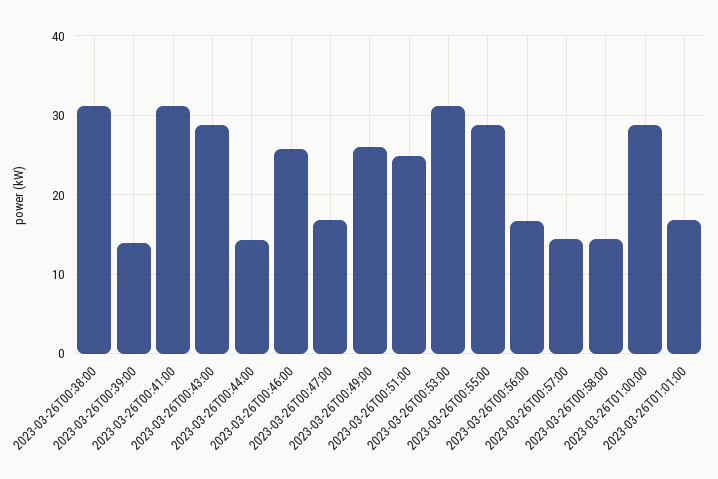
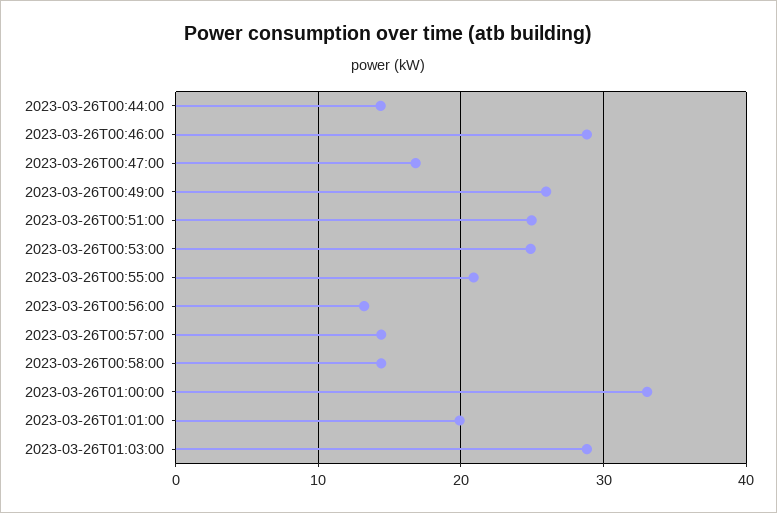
2023-03-26T00:38:00: 31 -> none
2023-03-26T00:39:00: 14 -> none
2023-03-26T00:41:00: 31 -> none
2023-03-26T00:43:00: 29 -> none
2023-03-26T00:46:00: 26 -> 29
2023-03-26T00:53:00: 31 -> 25
2023-03-26T00:55:00: 29 -> 21
2023-03-26T00:56:00: 17 -> 13
2023-03-26T01:00:00: 29 -> 33
2023-03-26T01:01:00: 17 -> 20
2023-03-26T01:03:00: none -> 29

